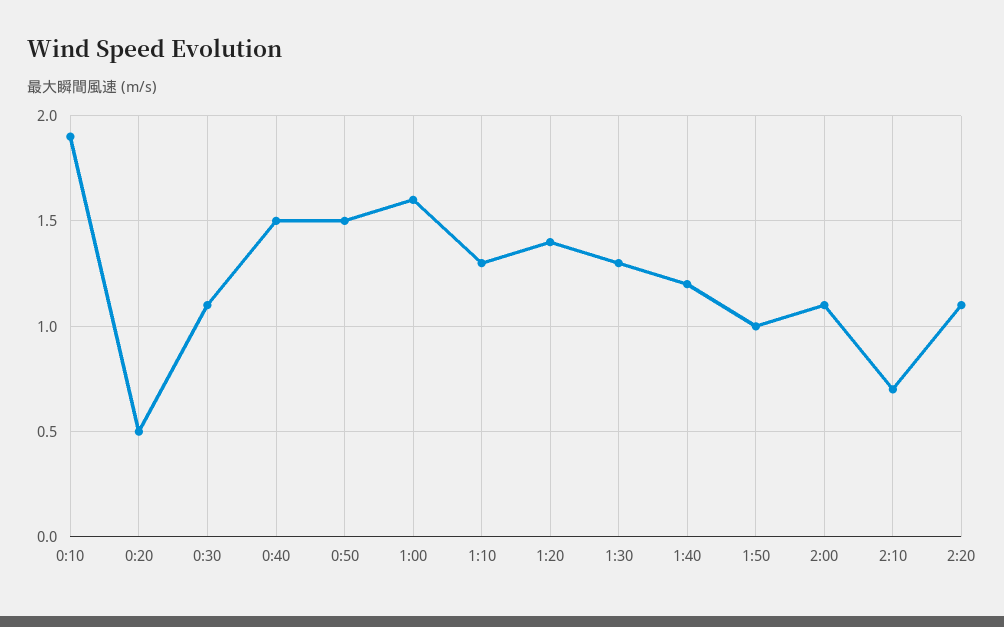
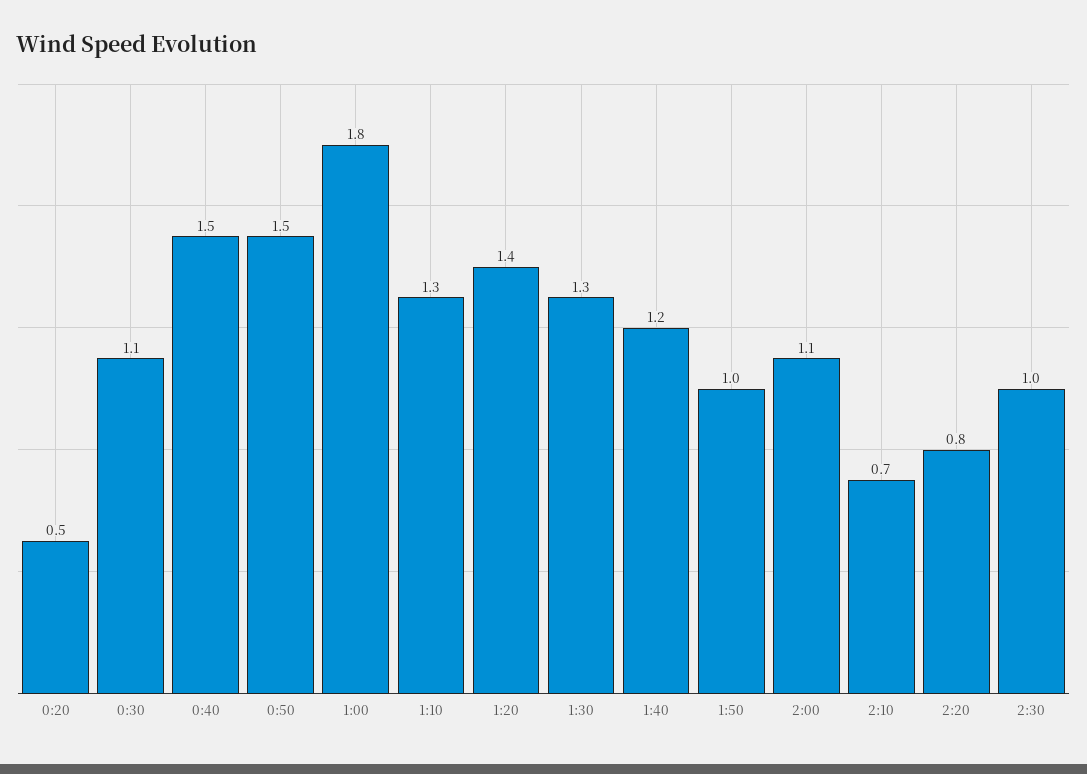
0:10: 1.9 -> none
1:00: 1.6 -> 1.8
2:20: 1.1 -> 0.8
2:30: none -> 1

